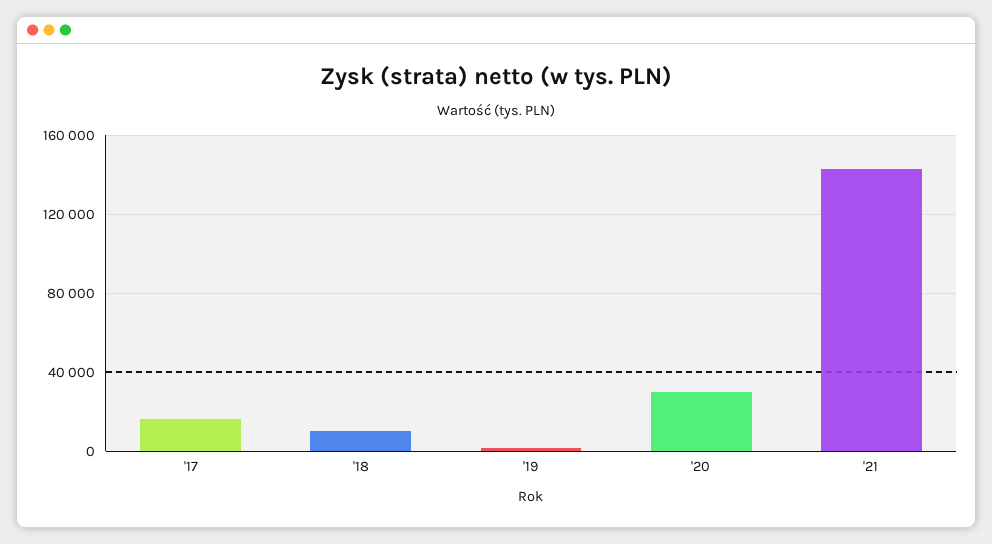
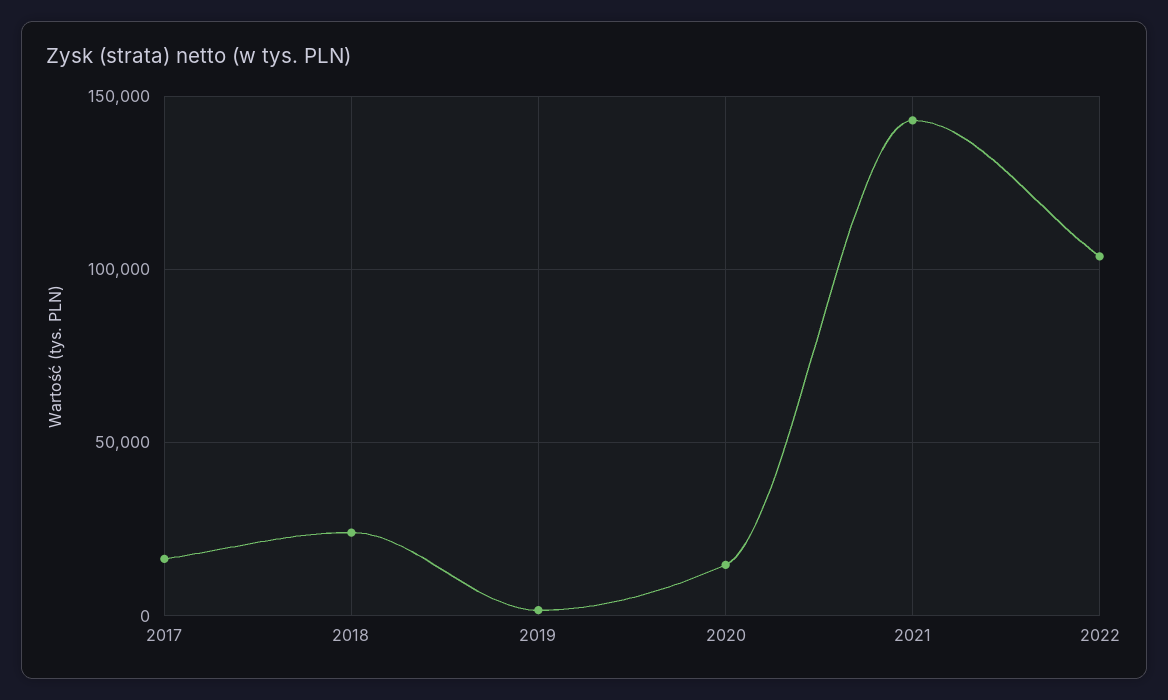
'18: 10000 -> 25000
'20: 30000 -> 15000
2022: none -> 105000

